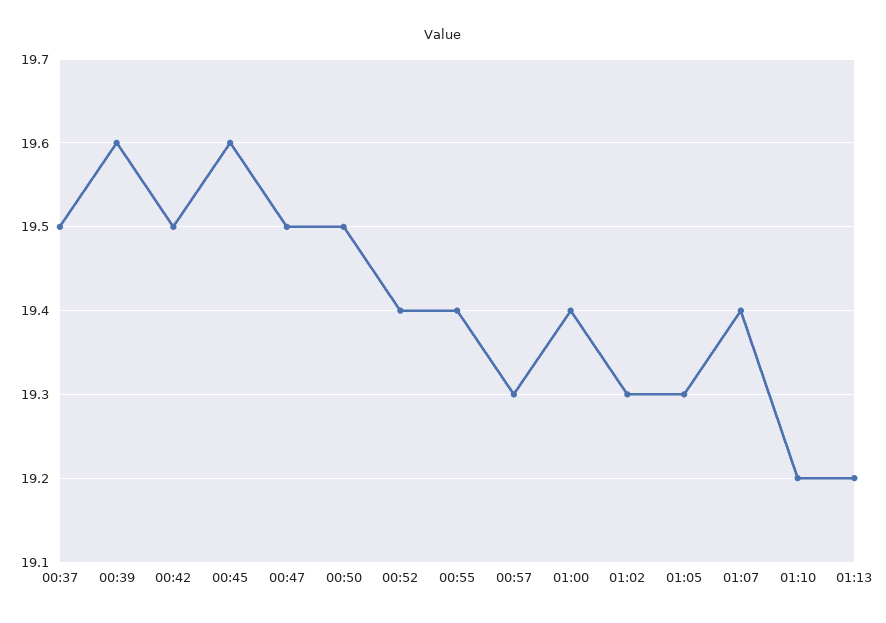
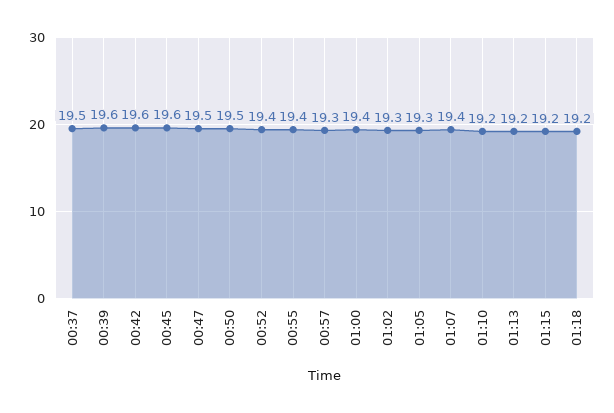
00:42: 19.5 -> 19.6
01:15: none -> 19.2
01:18: none -> 19.2

